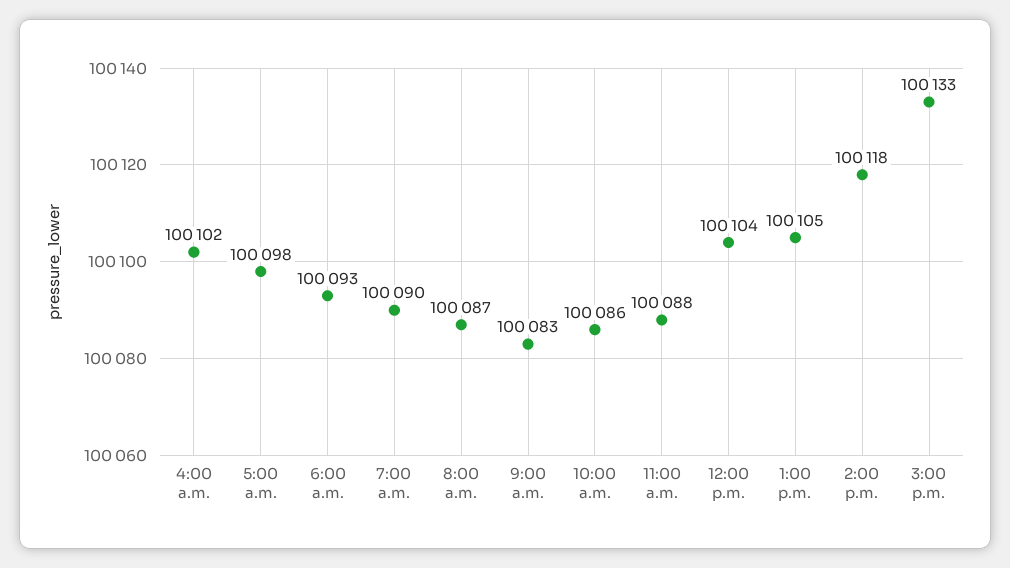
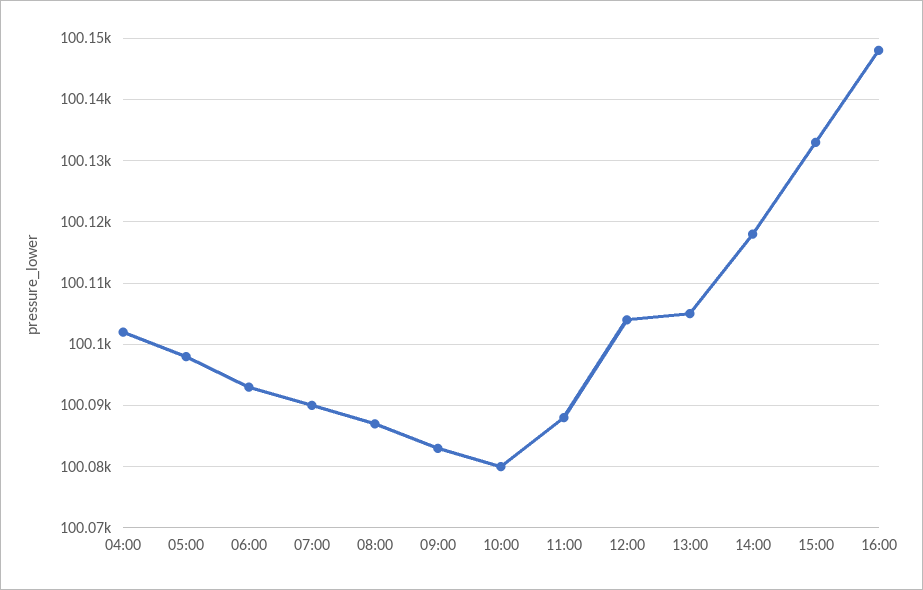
10:00 a.m.: 100086 -> 100080
16:00: none -> 100148

